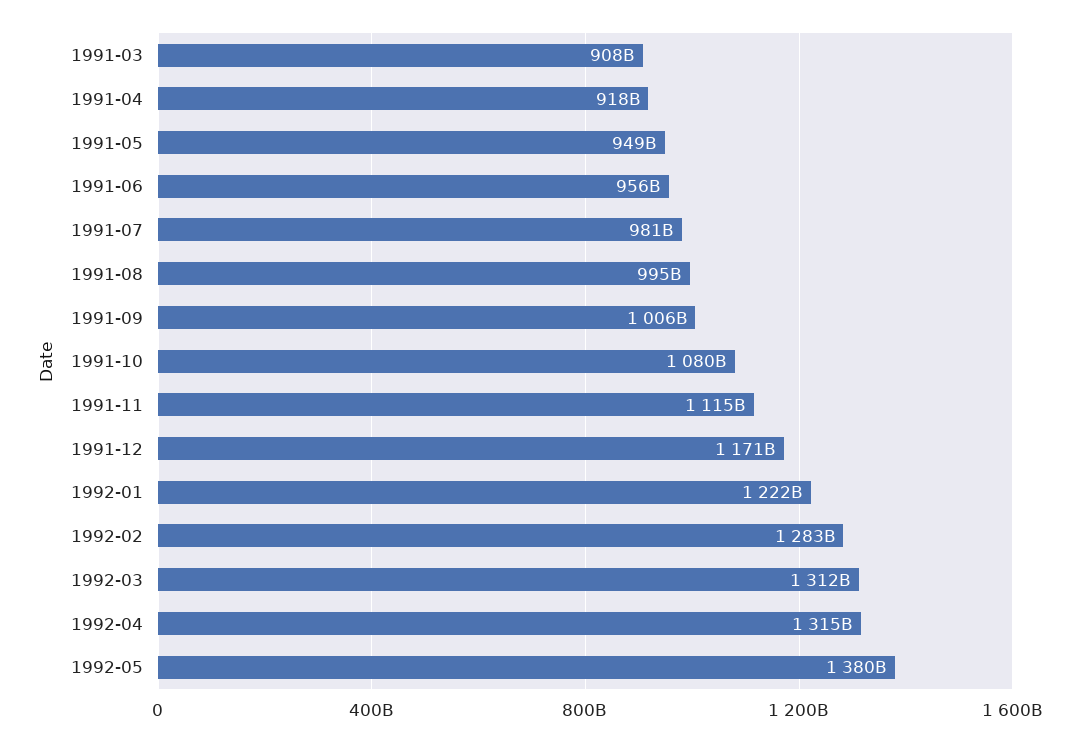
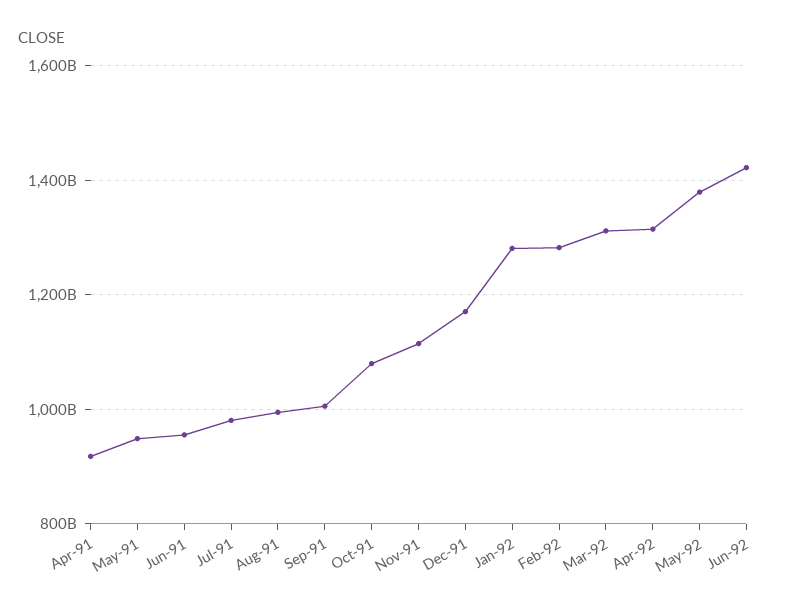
1991-03: 908000000000 -> none
1992-01: 1222000000000 -> 1280000000000
Jun-92: none -> 1420000000000

